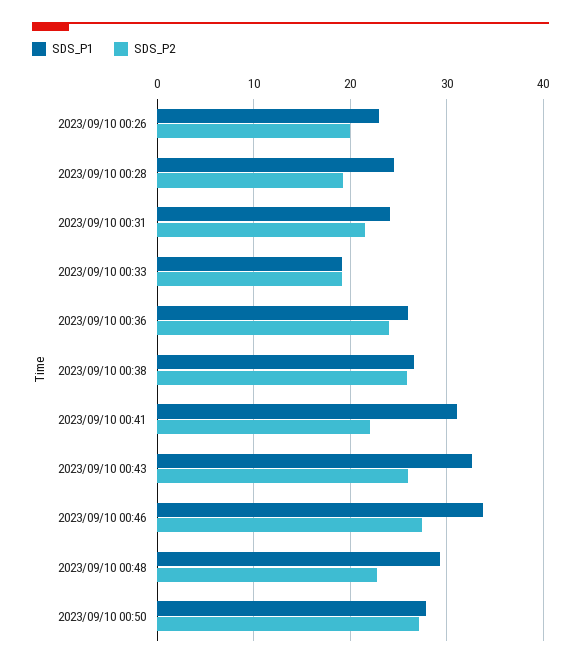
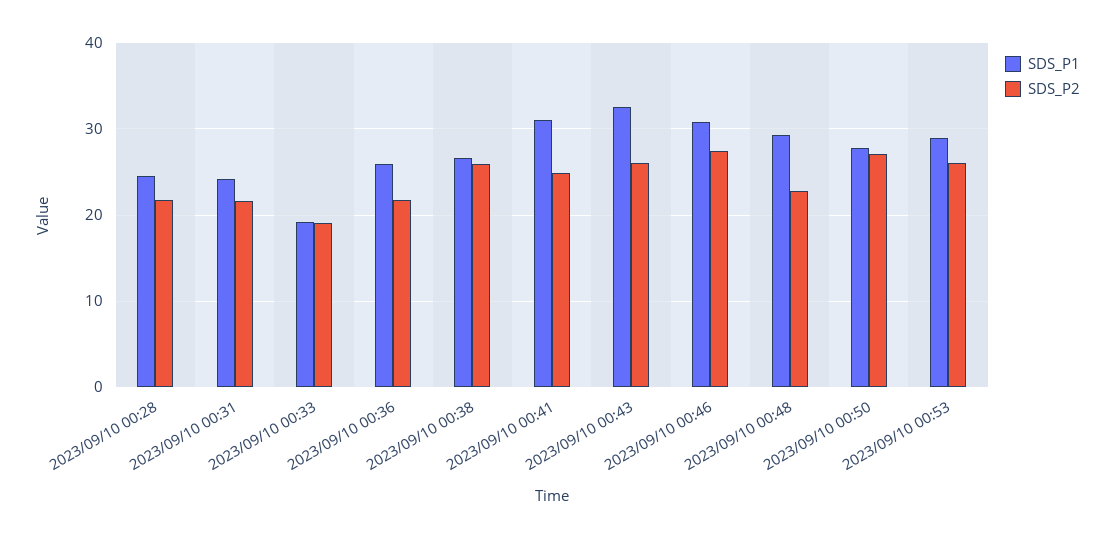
SDS_P1, 2023/09/10 00:26: 23 -> none
SDS_P2, 2023/09/10 00:26: 20 -> none
SDS_P2, 2023/09/10 00:28: 19 -> 22
SDS_P2, 2023/09/10 00:36: 24 -> 22
SDS_P2, 2023/09/10 00:41: 22 -> 25
SDS_P1, 2023/09/10 00:46: 34 -> 31
SDS_P1, 2023/09/10 00:53: none -> 29
SDS_P2, 2023/09/10 00:53: none -> 26

